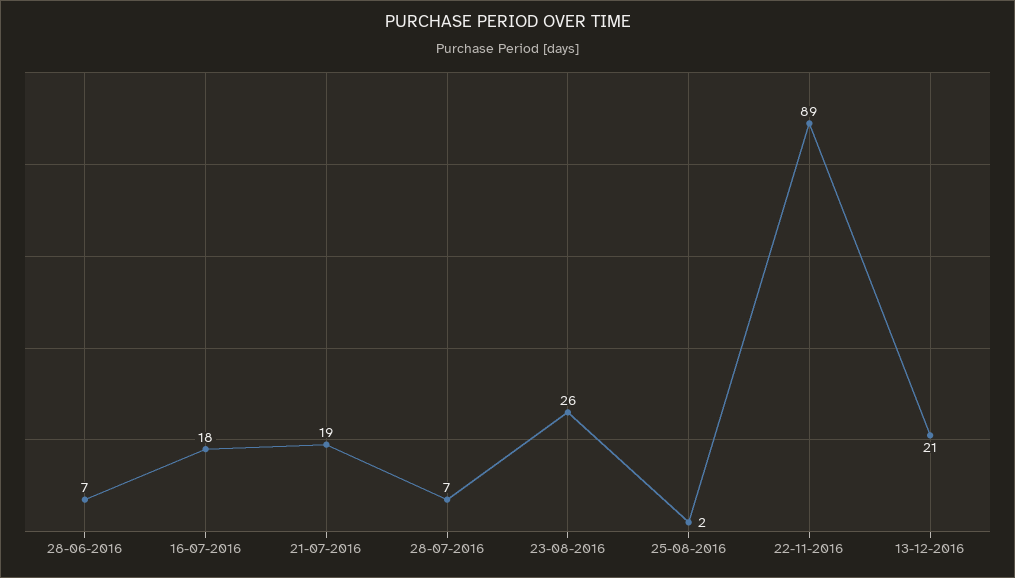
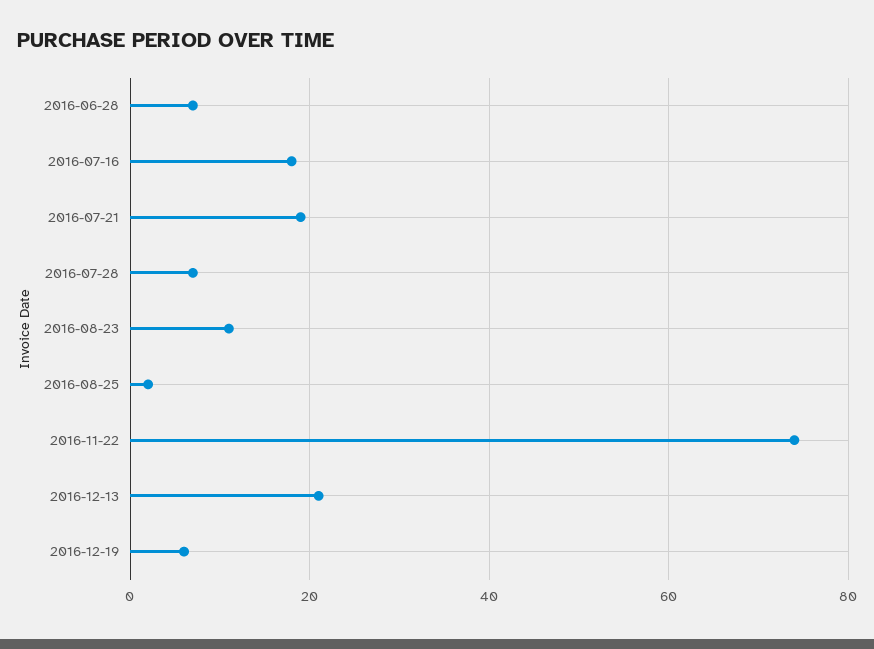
23-08-2016: 26 -> 10
22-11-2016: 89 -> 75
2016-12-19: none -> 5

